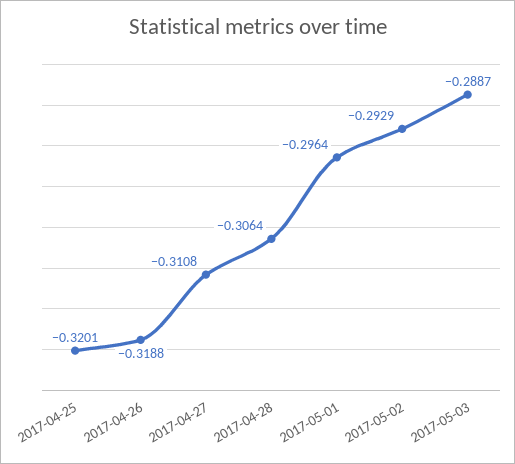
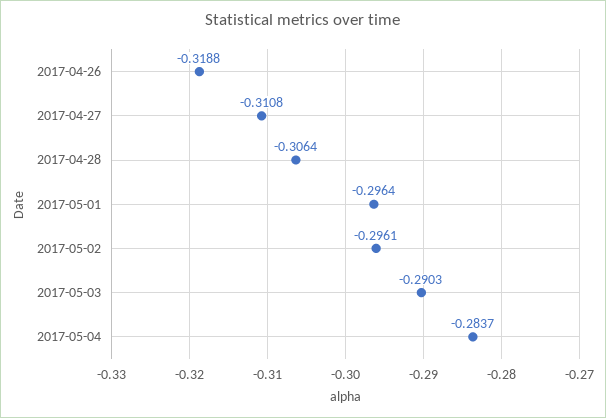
2017-04-25: -0.3201 -> none
2017-05-02: -0.2929 -> -0.2961
2017-05-03: -0.2887 -> -0.2903
2017-05-04: none -> -0.2837

